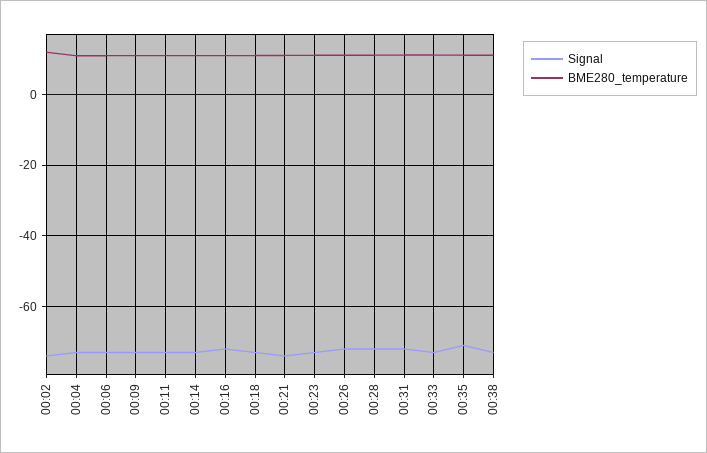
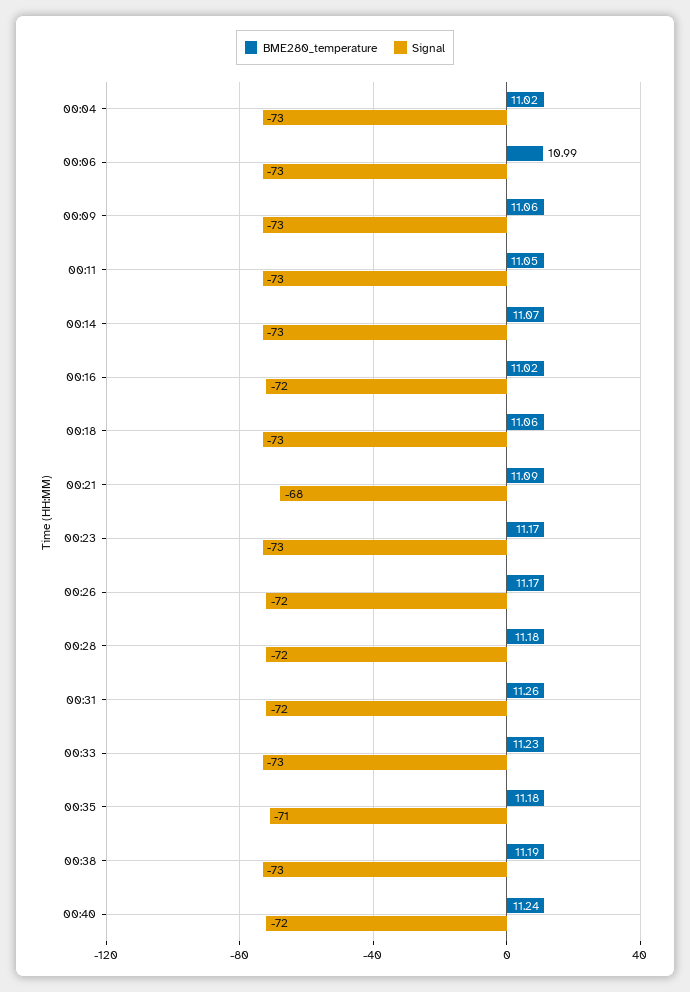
Signal, 00:02: -74 -> none
BME280_temperature, 00:02: 12 -> none
Signal, 00:21: -74 -> -68
BME280_temperature, 00:40: none -> 11.24
Signal, 00:40: none -> -72

